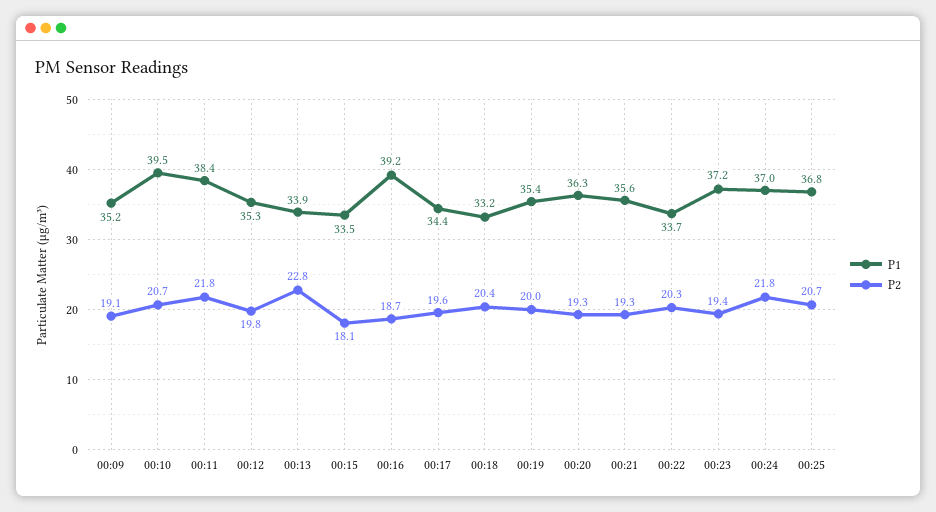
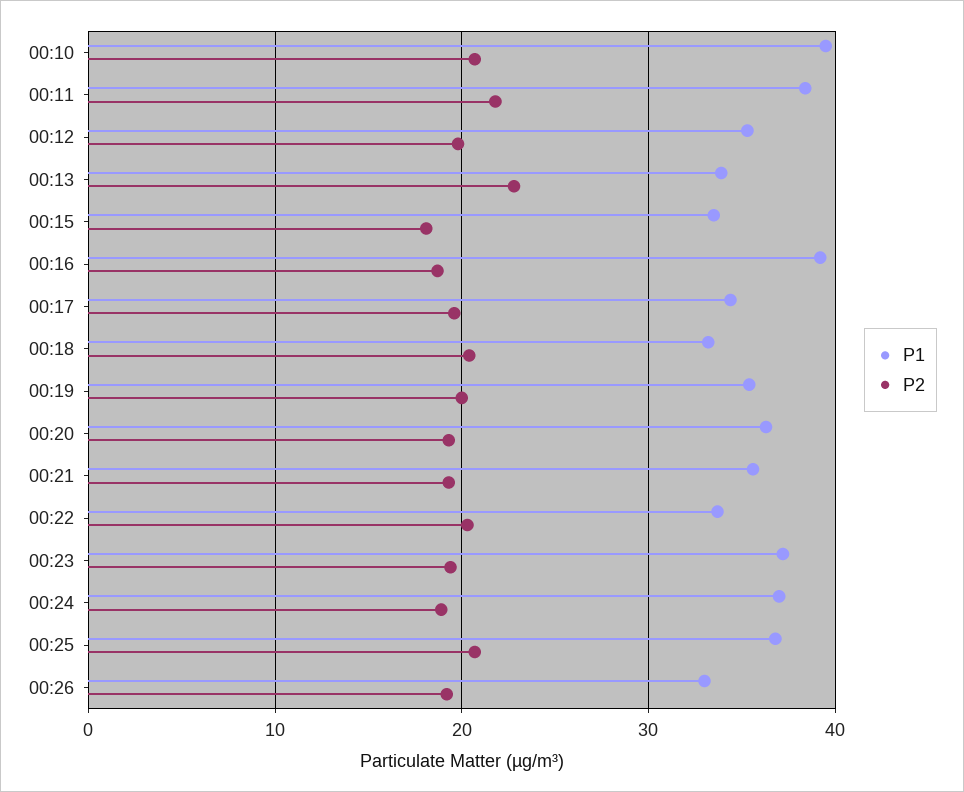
P1, 00:09: 35.2 -> none
P2, 00:09: 19.1 -> none
P2, 00:24: 21.8 -> 19
P1, 00:26: none -> 33
P2, 00:26: none -> 19

